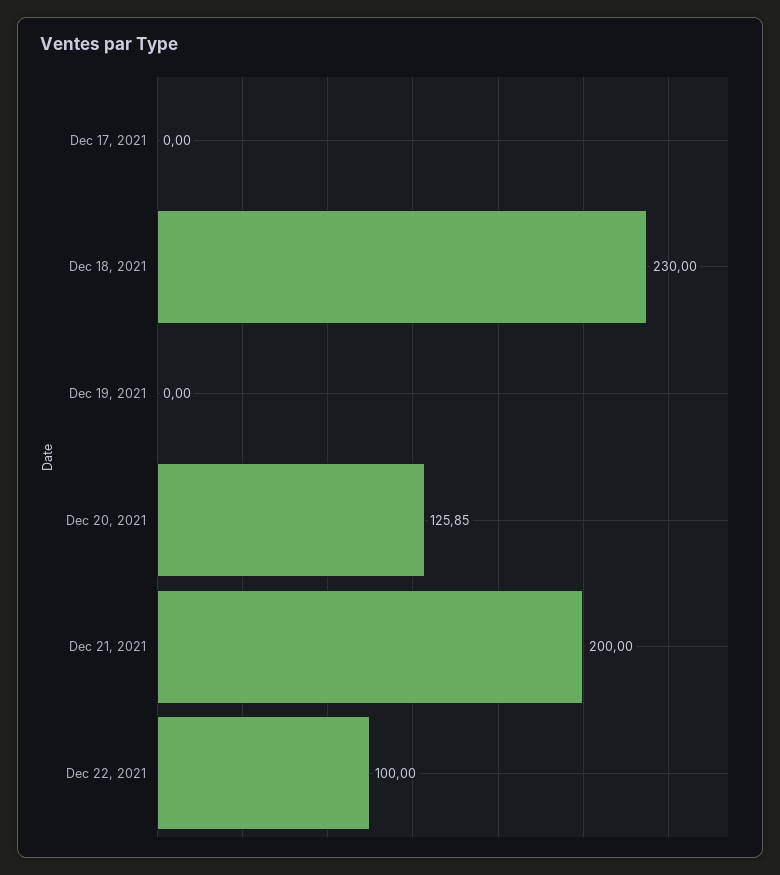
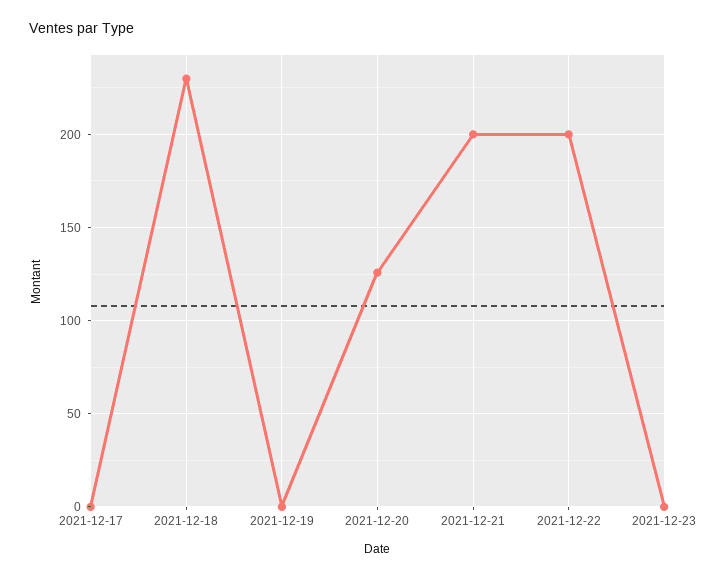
Dec 22, 2021: 100 -> 200
2021-12-23: none -> 0

